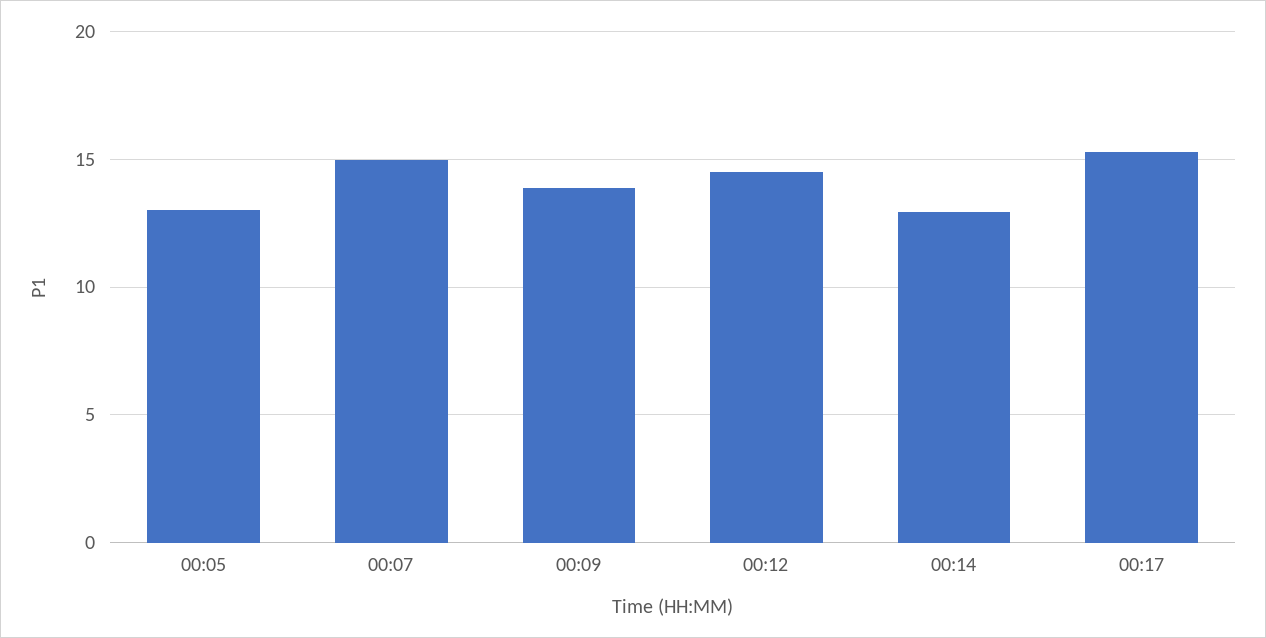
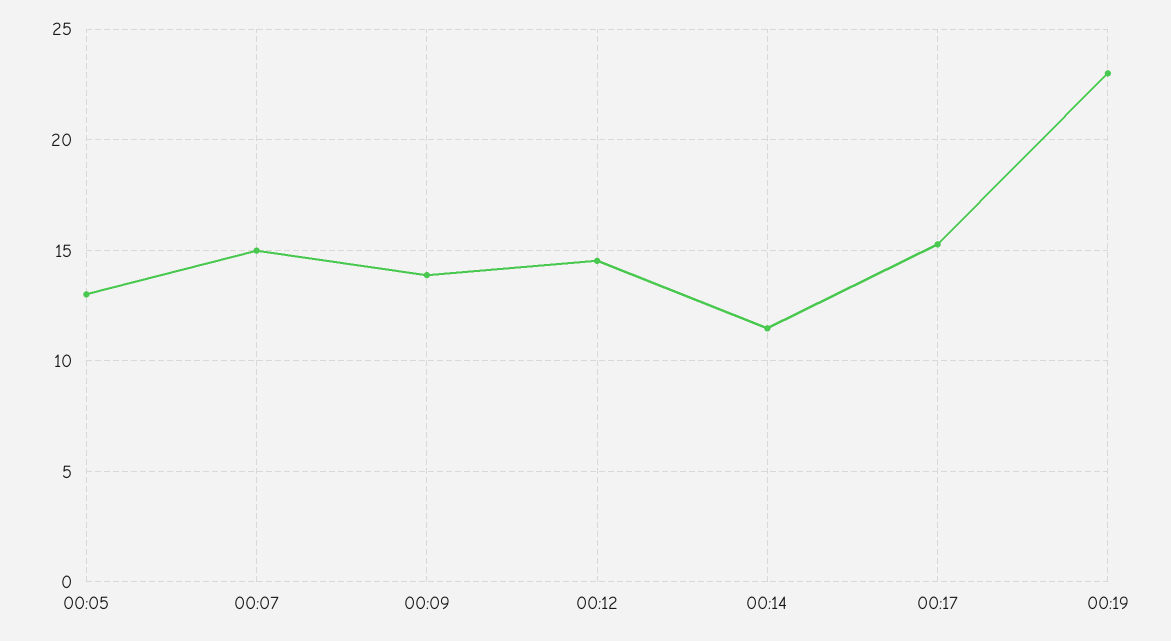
00:14: 13 -> 11.5
00:19: none -> 23

